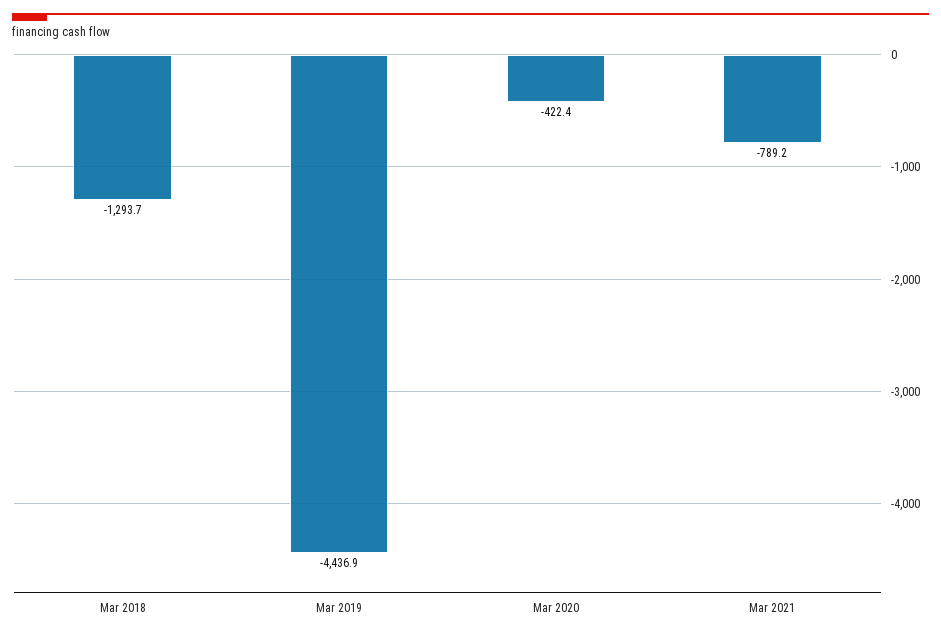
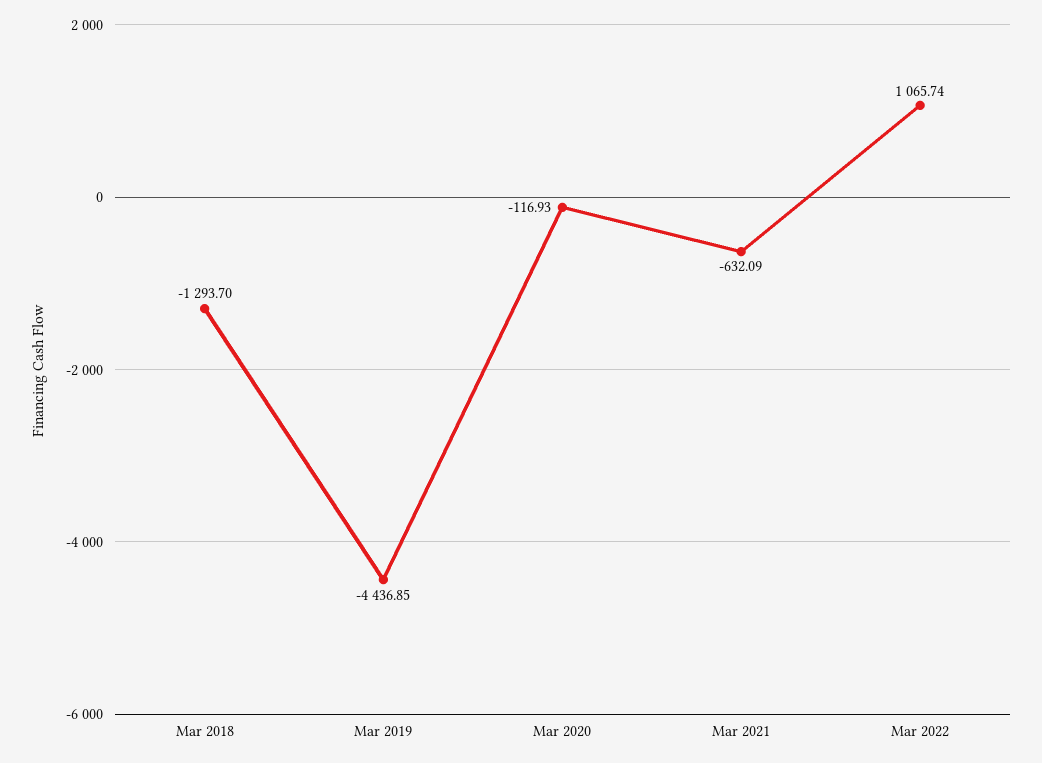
Mar 2020: -422.4 -> -116.93
Mar 2021: -789.2 -> -632.09
Mar 2022: none -> 1065.74

